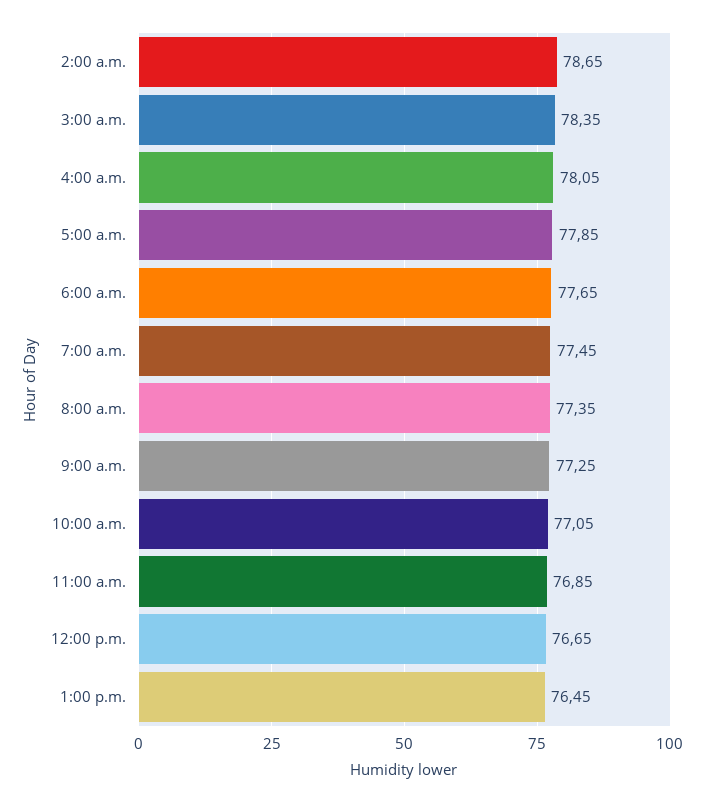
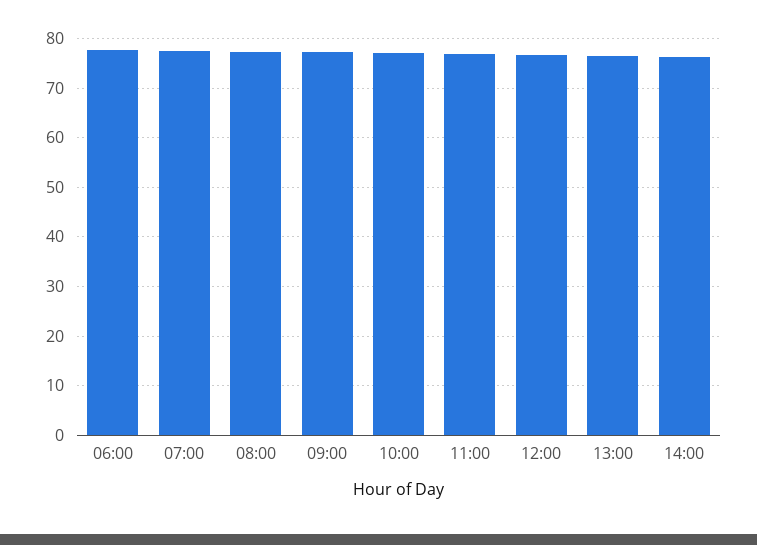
2:00 a.m.: 78.65 -> none
3:00 a.m.: 78.35 -> none
4:00 a.m.: 78.05 -> none
5:00 a.m.: 77.85 -> none
14:00: none -> 76

